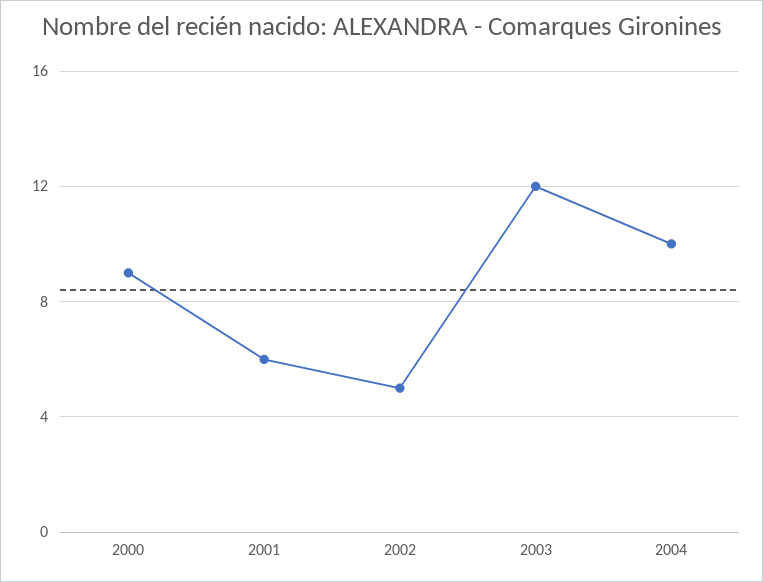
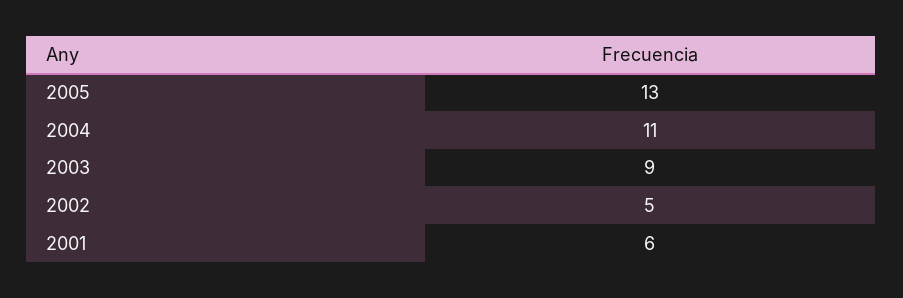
2000: 9 -> none
2003: 12 -> 9
2004: 10 -> 11
2005: none -> 13

